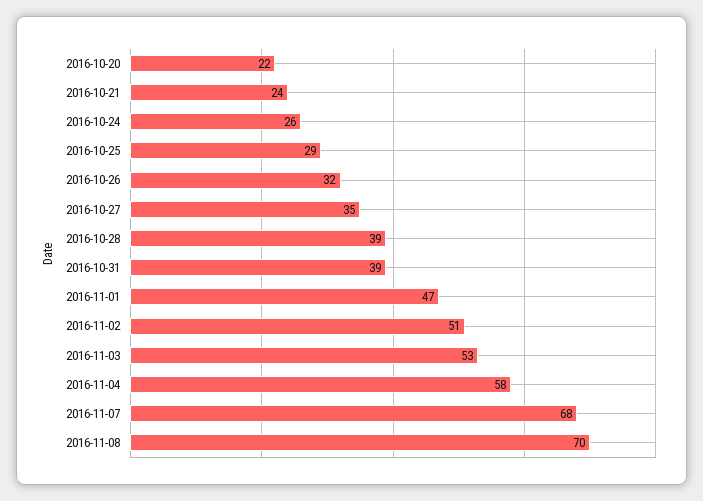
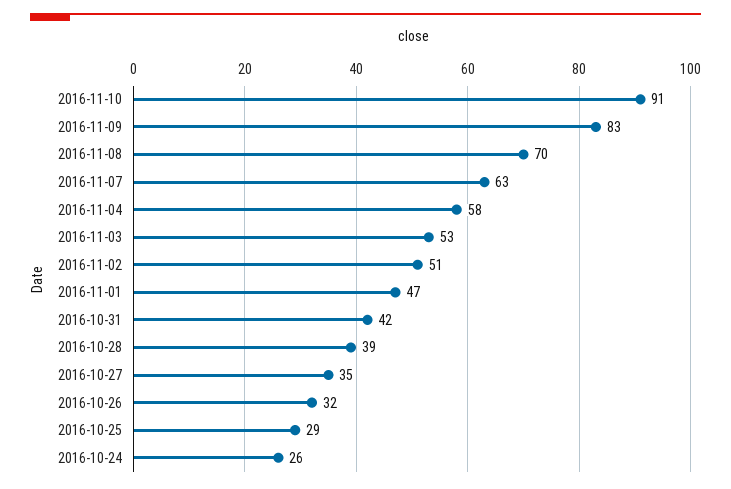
2016-10-20: 22 -> none
2016-10-21: 24 -> none
2016-10-31: 39 -> 42
2016-11-07: 68 -> 63
2016-11-10: none -> 91
2016-11-09: none -> 83

